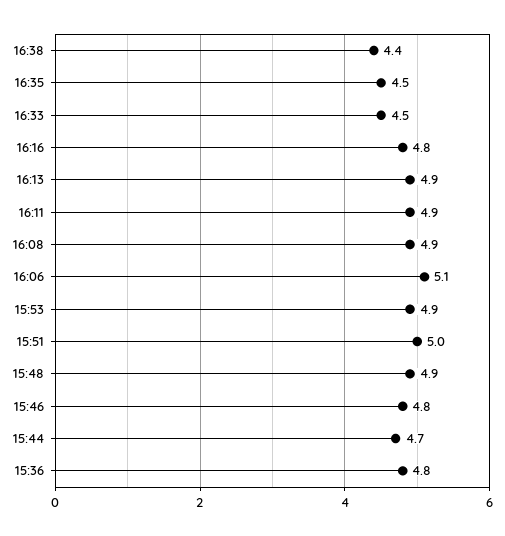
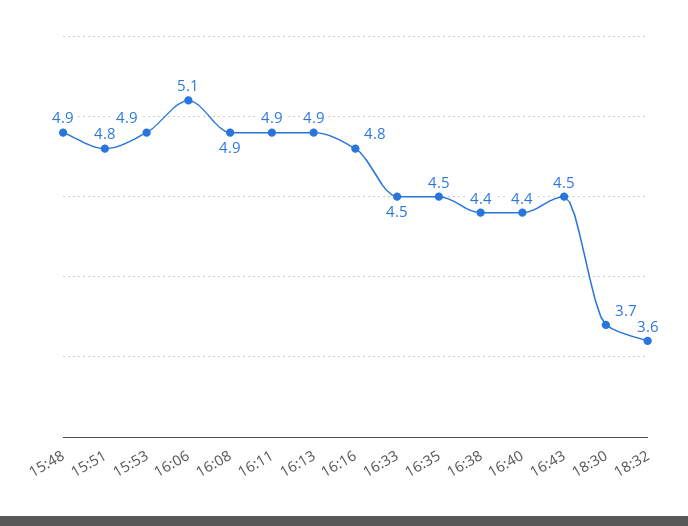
15:51: 5 -> 4.8
15:46: 4.8 -> none
15:44: 4.7 -> none
15:36: 4.8 -> none
16:40: none -> 4.4
16:43: none -> 4.5
18:30: none -> 3.7
18:32: none -> 3.6

